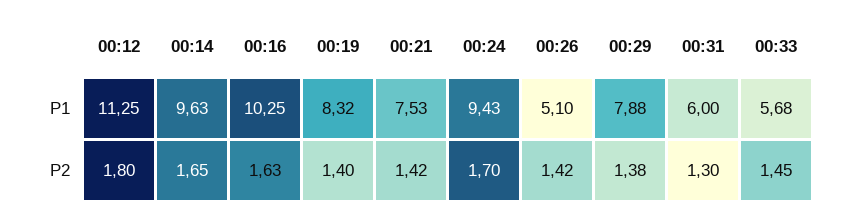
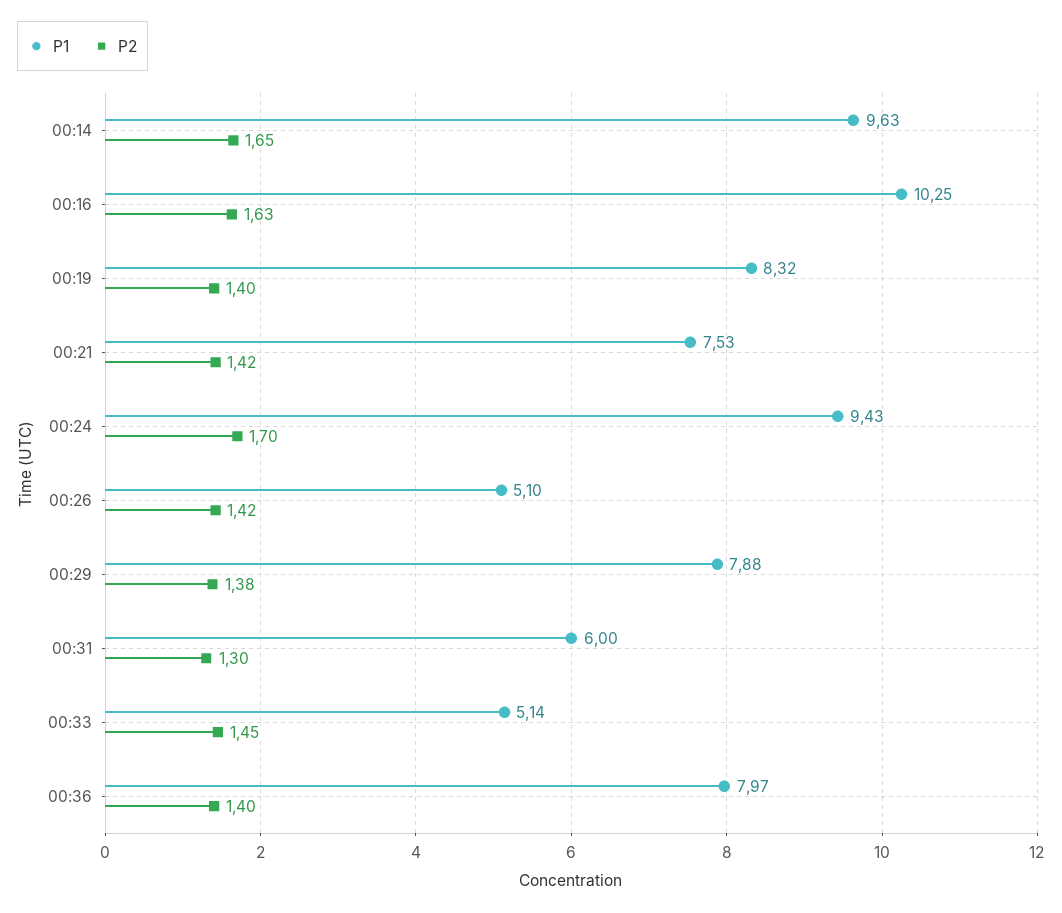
P1, 00:12: 11.25 -> none
P1, 00:33: 5.68 -> 5.14
P2, 00:12: 1.8 -> none
P1, 00:36: none -> 7.97
P2, 00:36: none -> 1.4

